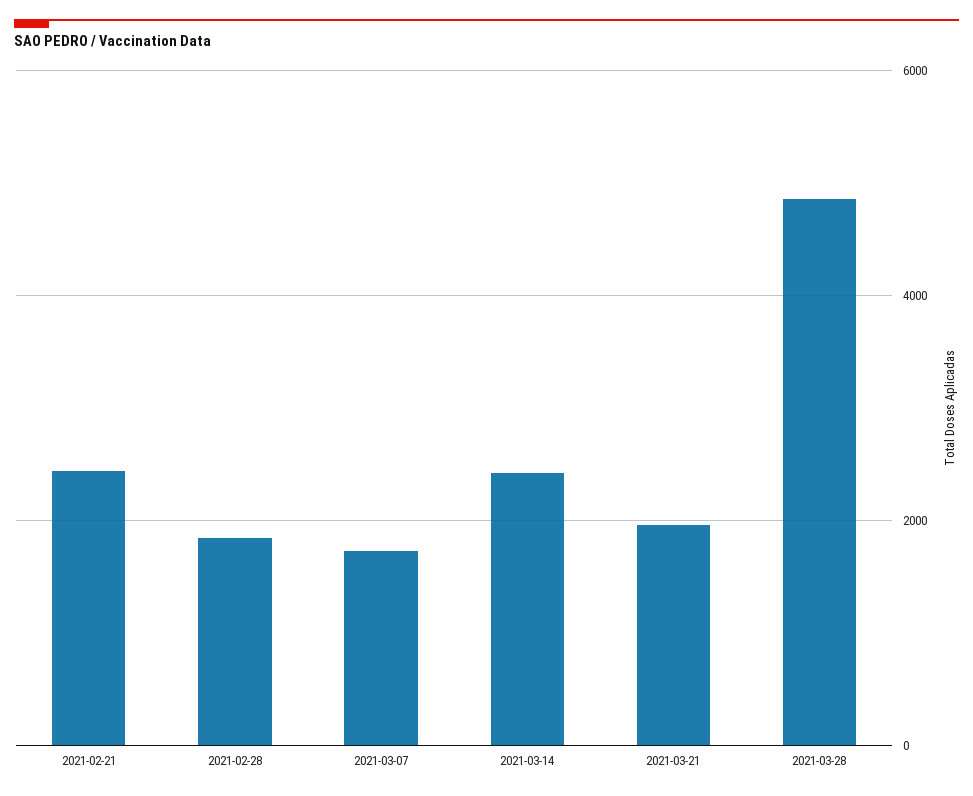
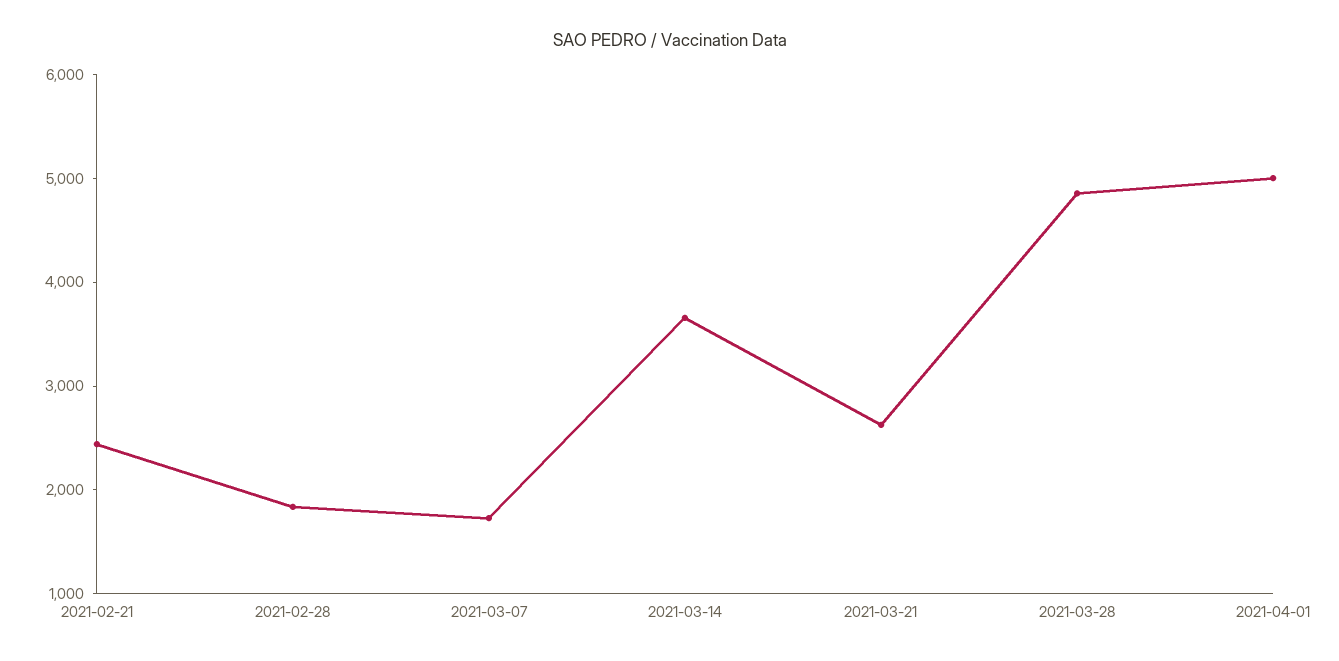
2021-03-14: 2400 -> 3600
2021-03-21: 2000 -> 2600
2021-04-01: none -> 5000

